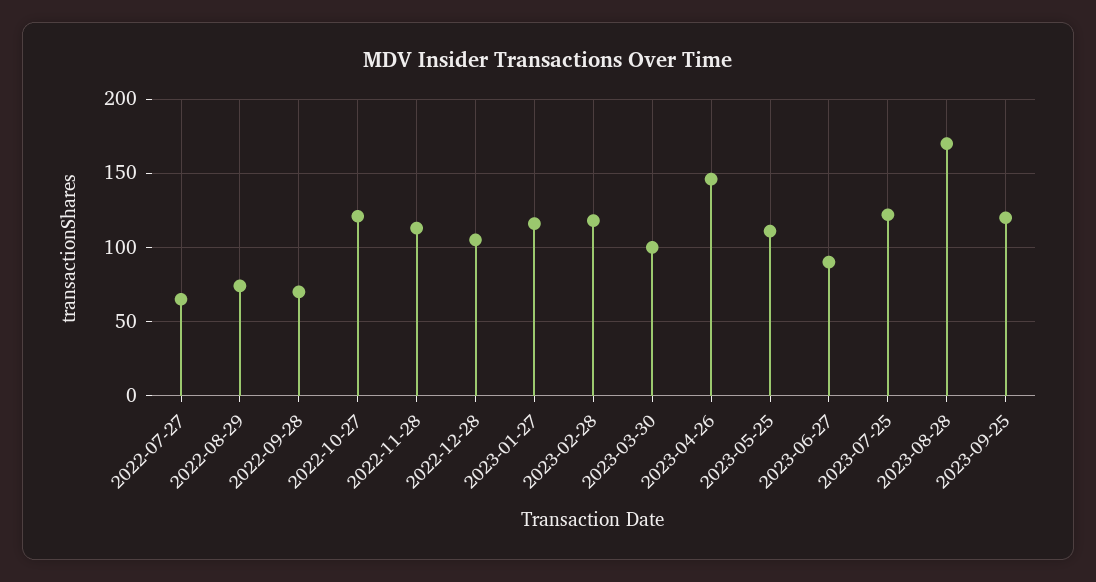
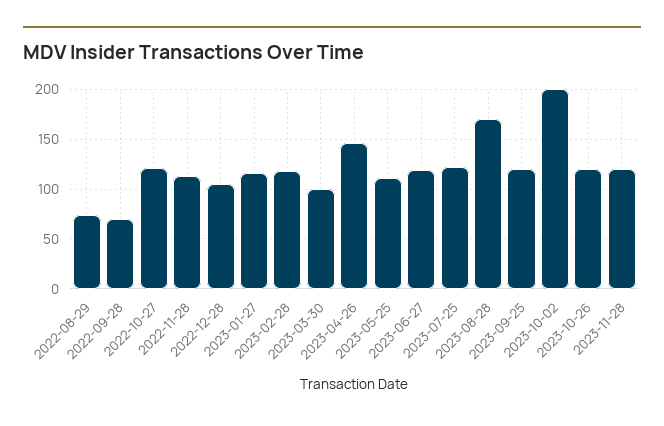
2022-07-27: 65 -> none
2023-06-27: 90 -> 120
2023-10-02: none -> 200
2023-10-26: none -> 120
2023-11-28: none -> 120

